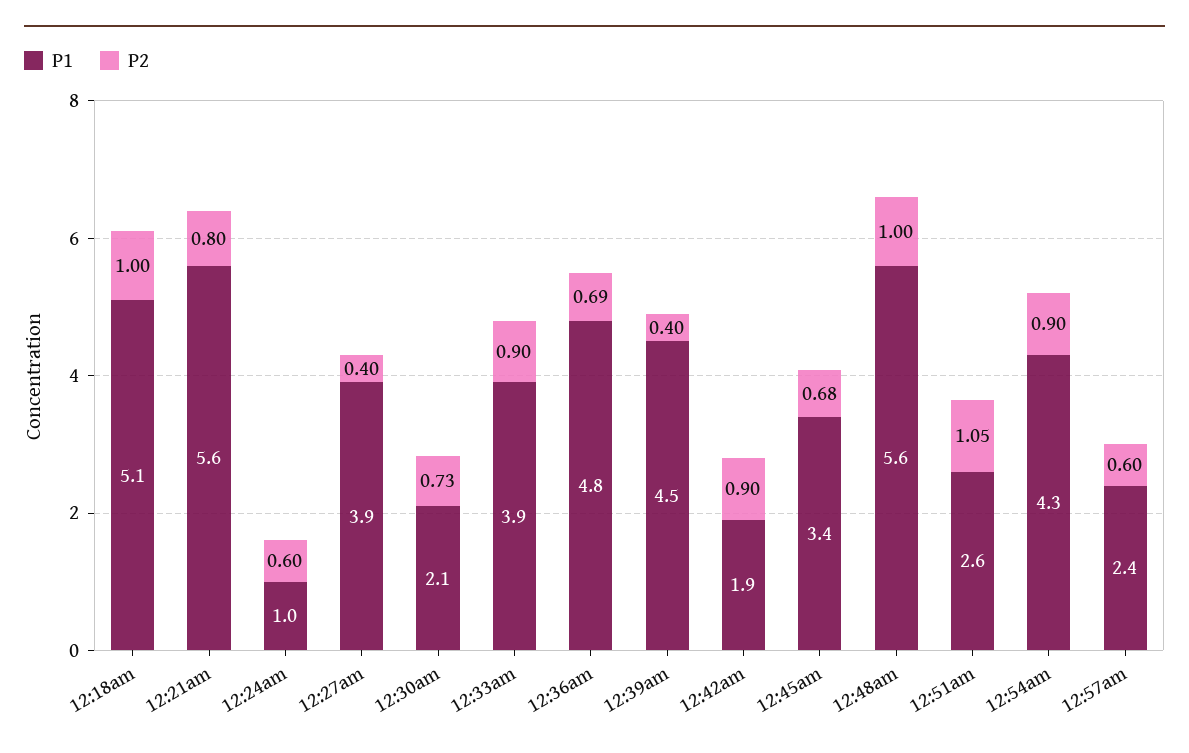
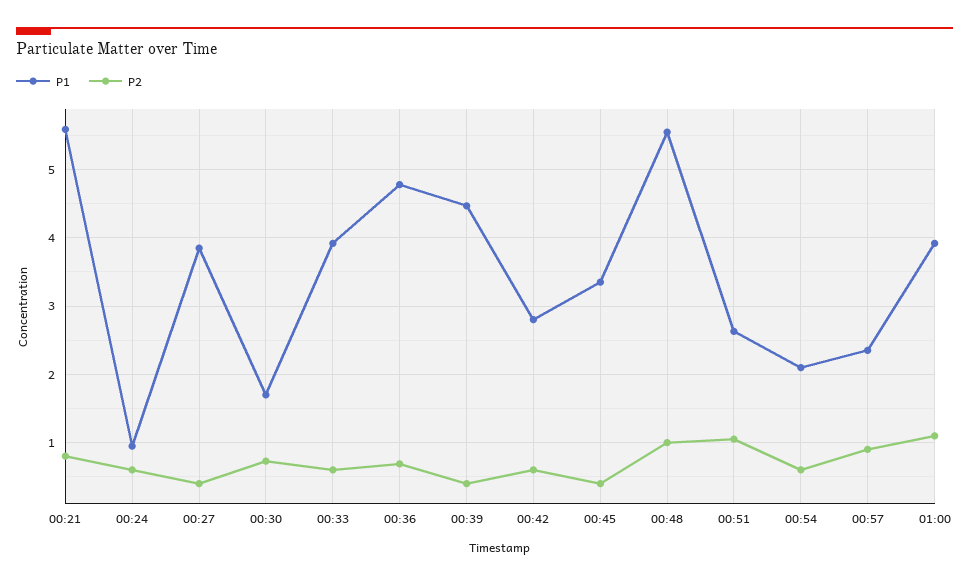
P1, 12:18am: 5.1 -> none
P2, 12:18am: 1 -> none
P1, 12:30am: 2.1 -> 1.7
P2, 12:33am: 0.9 -> 0.6
P1, 12:42am: 1.9 -> 2.8
P2, 12:42am: 0.9 -> 0.6
P2, 12:45am: 0.68 -> 0.4
P1, 12:54am: 4.3 -> 2.1
P2, 12:54am: 0.9 -> 0.6
P2, 12:57am: 0.6 -> 0.9
P1, 01:00: none -> 3.9
P2, 01:00: none -> 1.1

